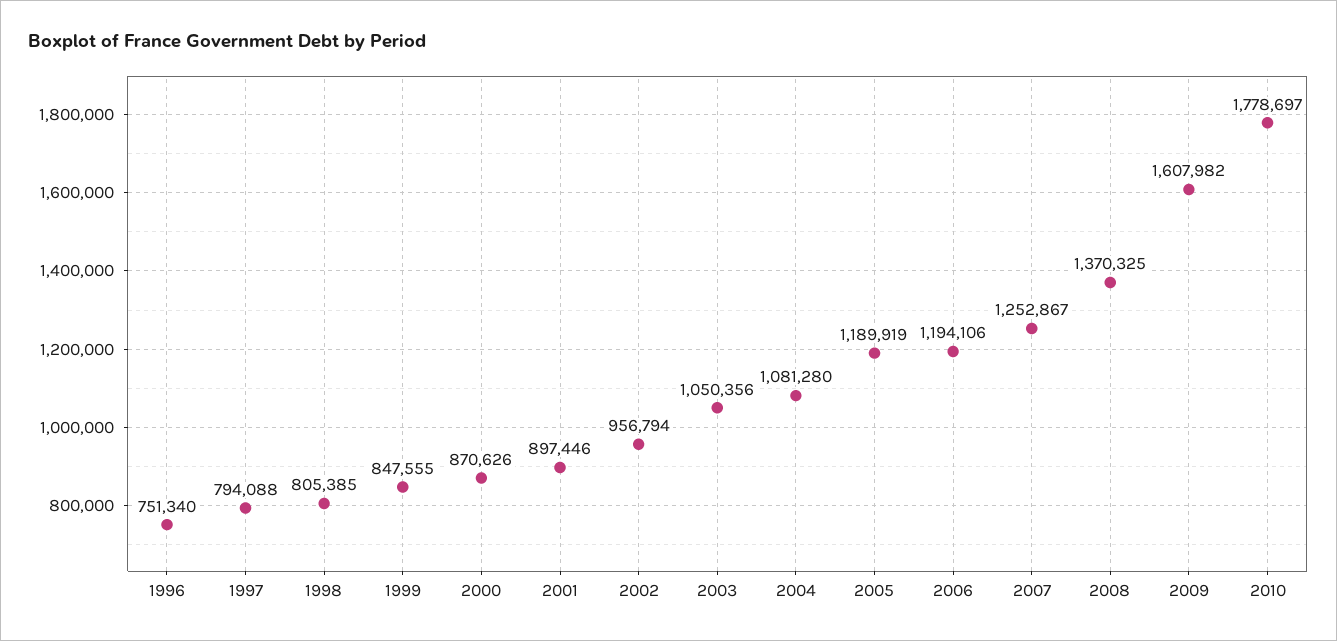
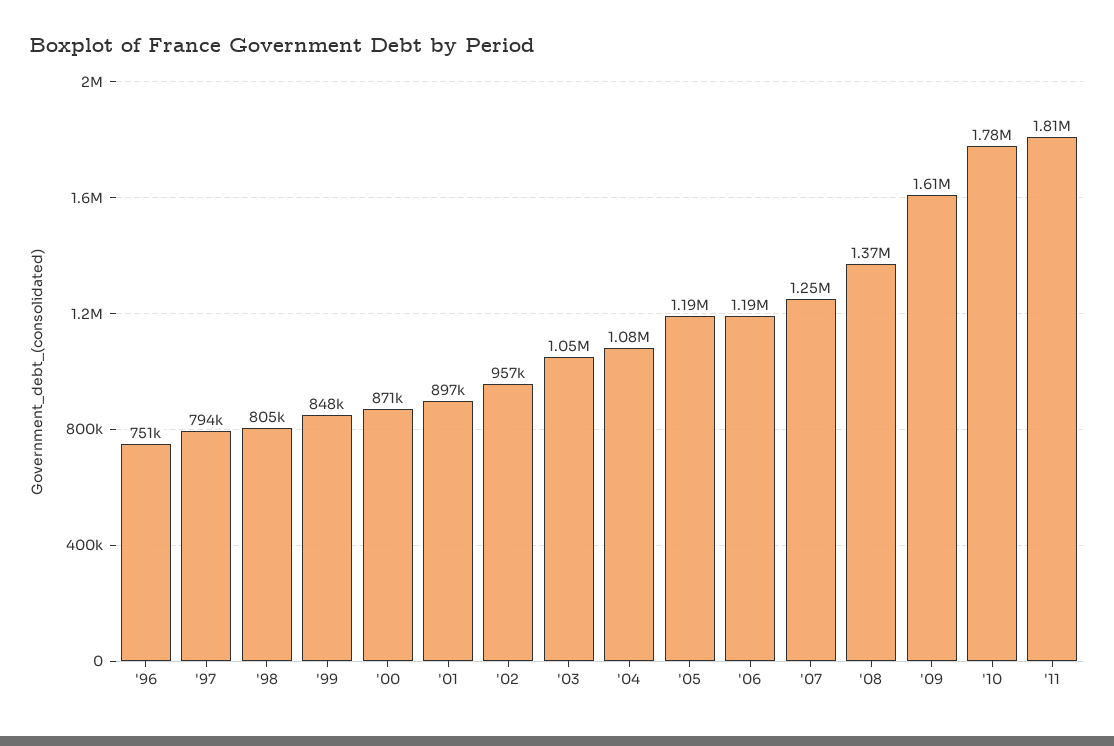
'11: none -> 1810000

